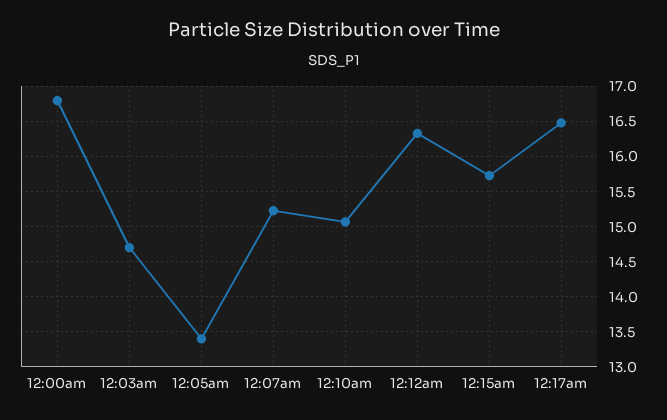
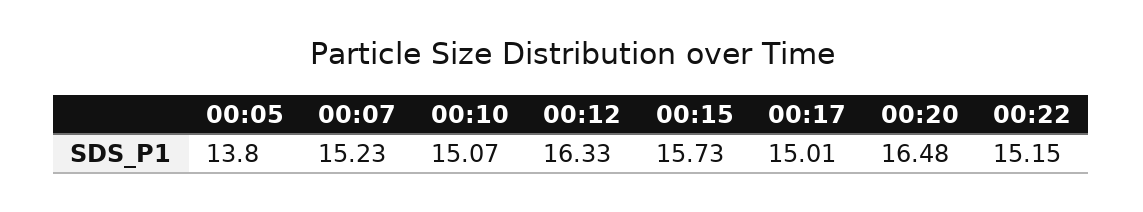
12:00am: 16.8 -> none
12:03am: 14.7 -> none
12:05am: 13.4 -> 13.8
12:17am: 16.5 -> 15.01
00:20: none -> 16.48
00:22: none -> 15.15

